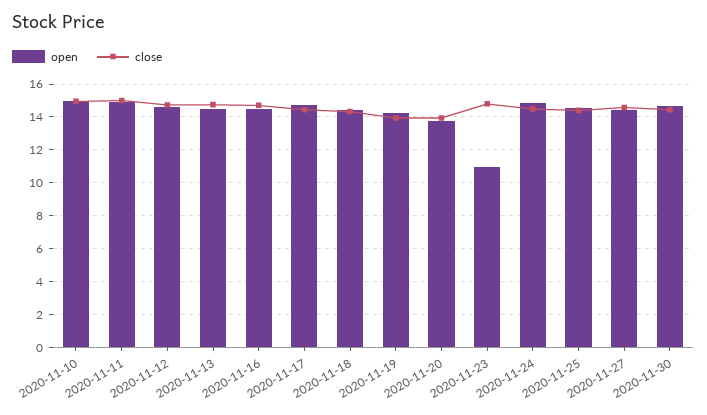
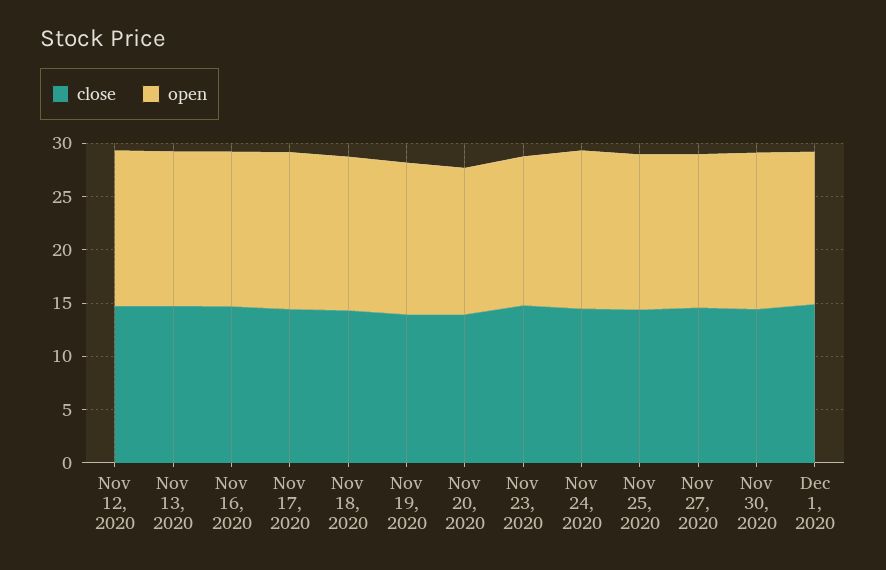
open, 2020-11-10: 15 -> none
close, 2020-11-10: 15 -> none
open, 2020-11-11: 15 -> none
close, 2020-11-11: 15 -> none
open, 2020-11-23: 11 -> 14
close, Dec 1, 2020: none -> 15
open, Dec 1, 2020: none -> 14

